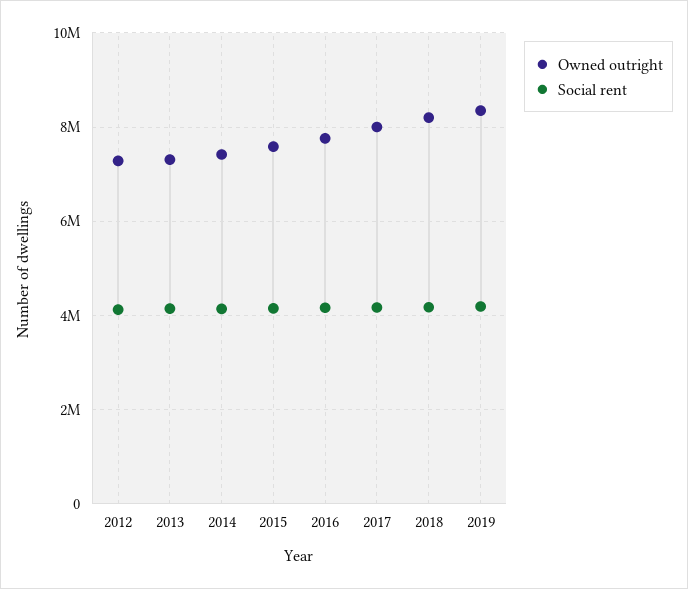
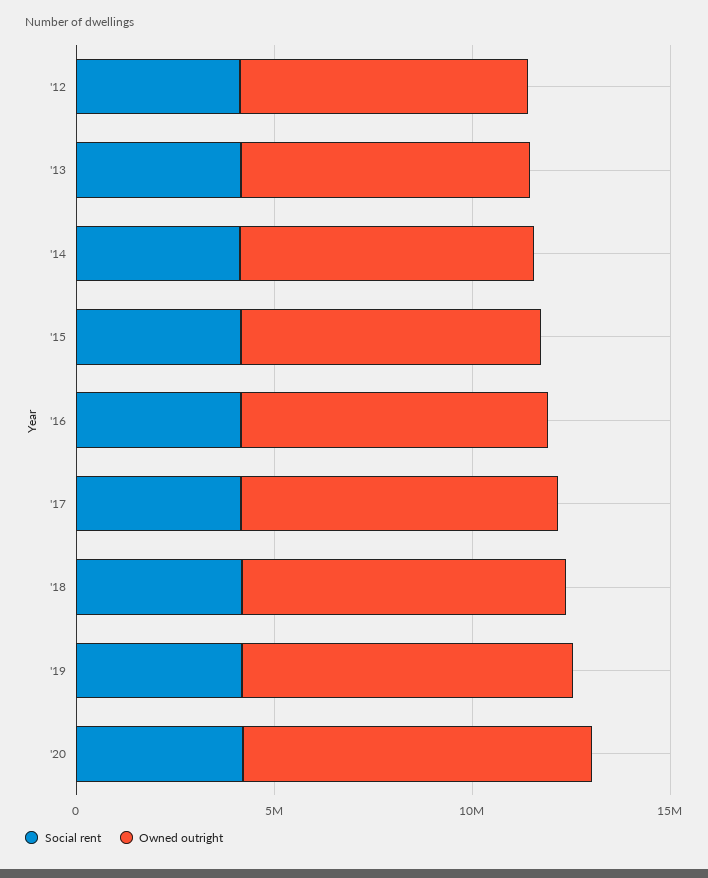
Social rent, '20: none -> 4000000
Owned outright, '20: none -> 9000000

